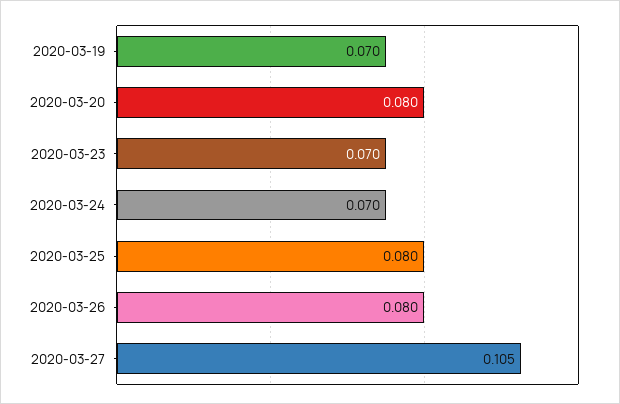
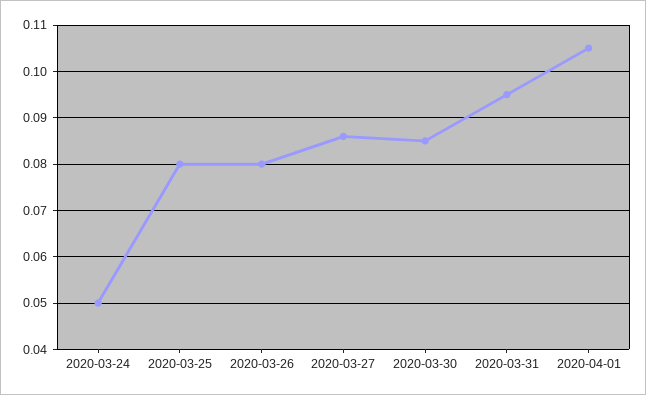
2020-03-19: 0.07 -> none
2020-03-20: 0.08 -> none
2020-03-23: 0.07 -> none
2020-03-24: 0.07 -> 0.05
2020-03-27: 0.105 -> 0.085
2020-03-30: none -> 0.085
2020-03-31: none -> 0.095
2020-04-01: none -> 0.105

